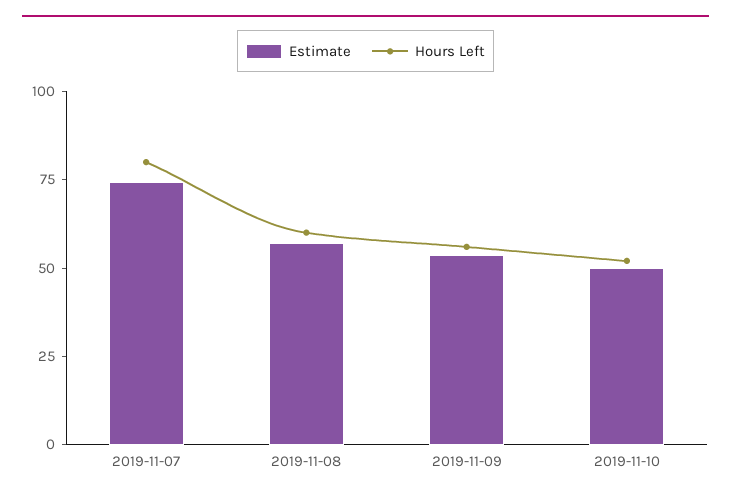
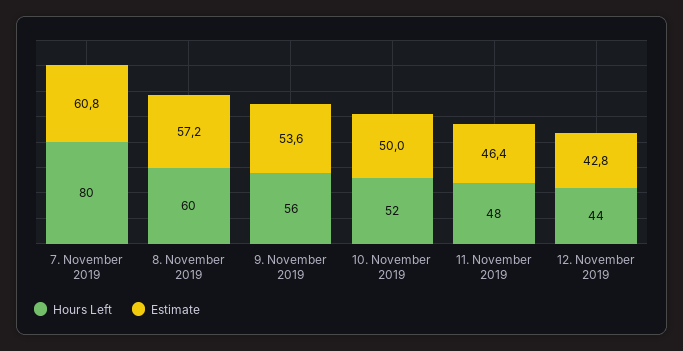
Estimate, 2019-11-07: 75 -> 60.8
Hours Left, 11. November 2019: none -> 48
Estimate, 11. November 2019: none -> 46.4
Hours Left, 12. November 2019: none -> 44
Estimate, 12. November 2019: none -> 42.8

